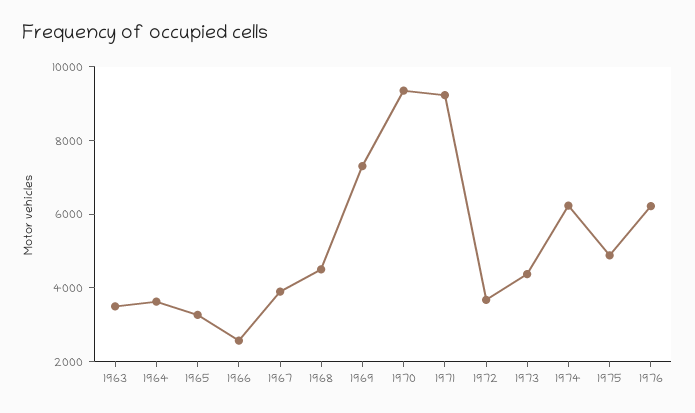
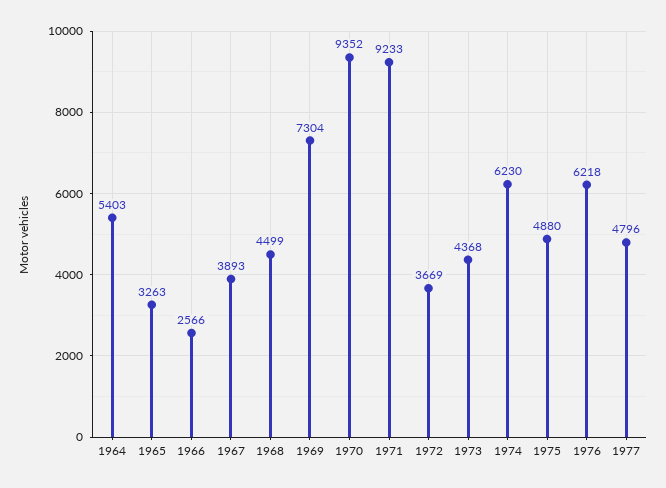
1963: 3500 -> none
1964: 3500 -> 5403
1977: none -> 4796

